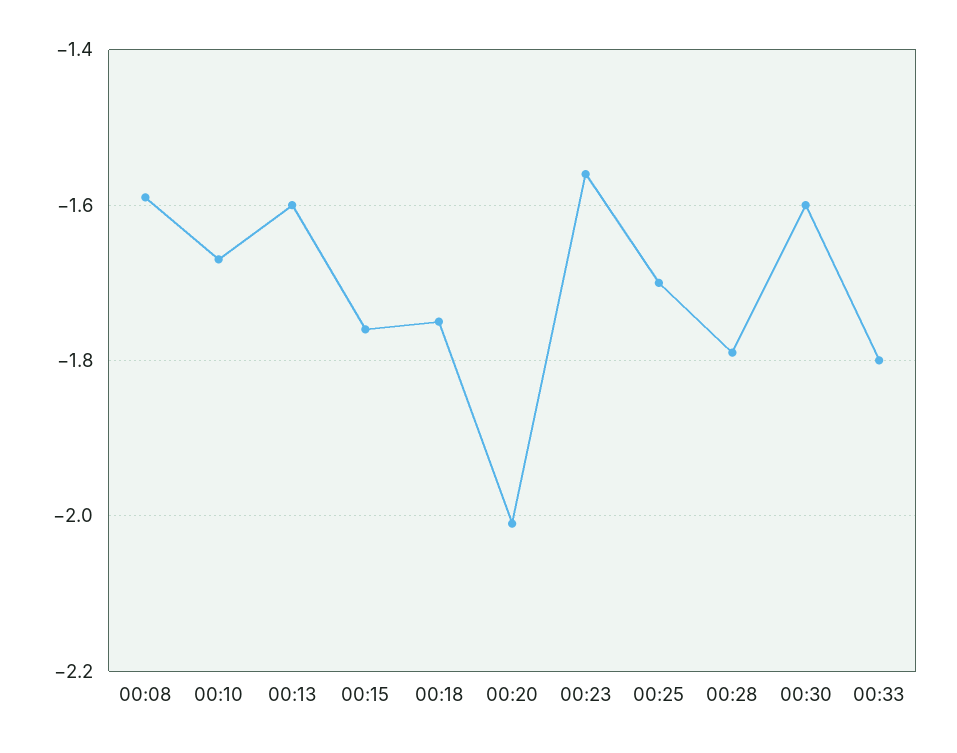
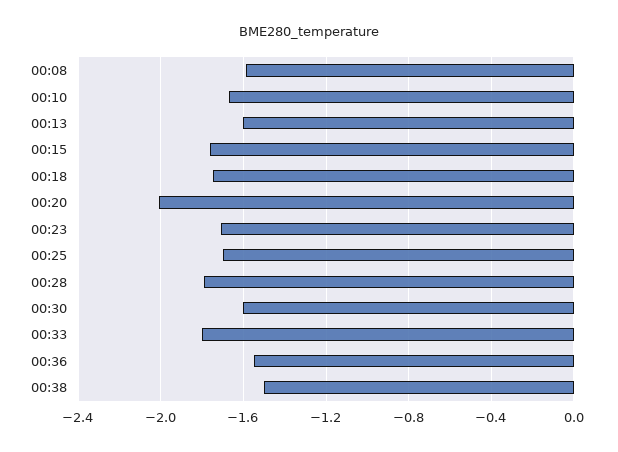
00:23: -1.55 -> -1.7
00:36: none -> -1.55
00:38: none -> -1.5

